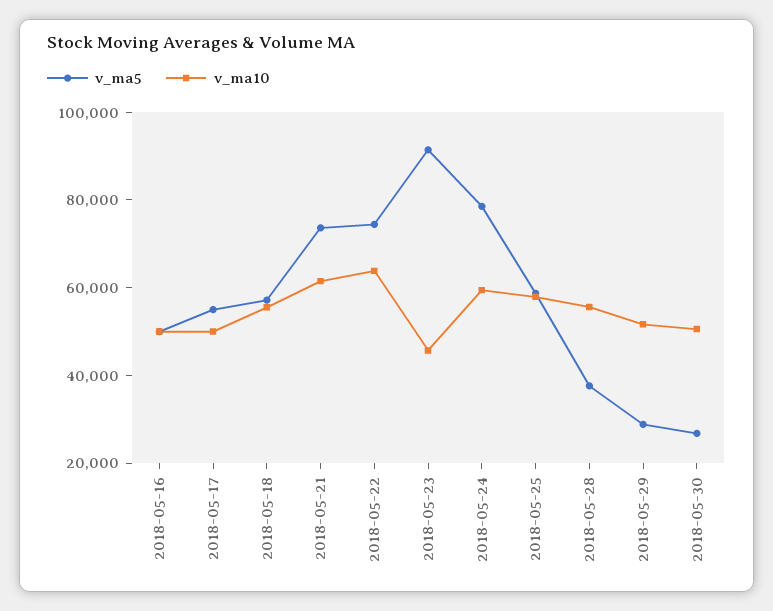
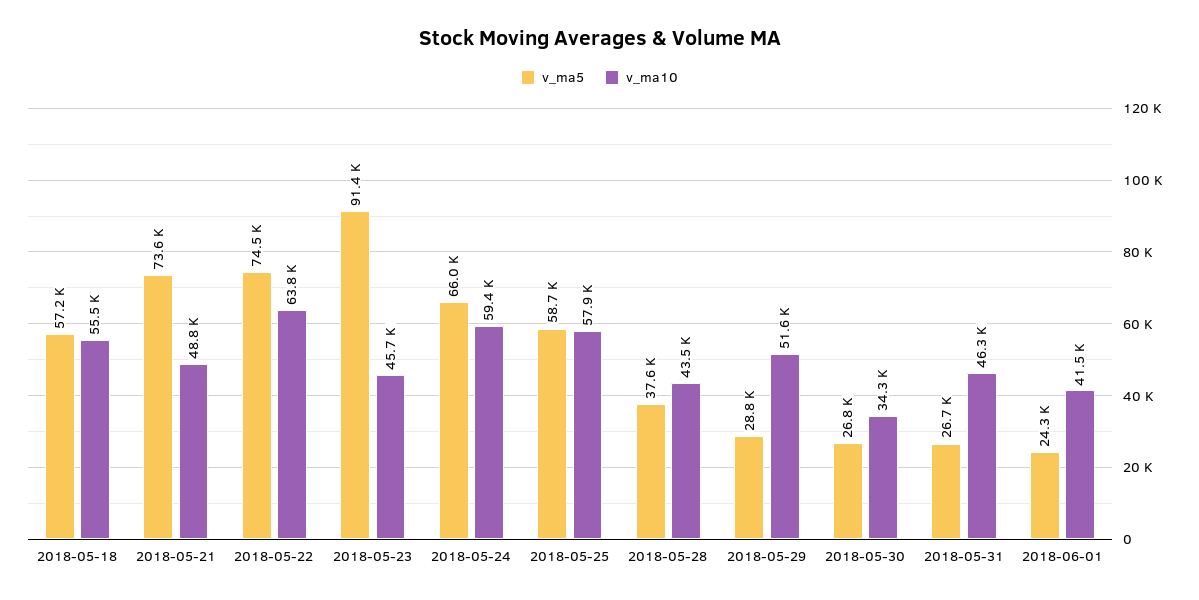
v_ma5, 2018-05-16: 50000 -> none
v_ma10, 2018-05-16: 50000 -> none
v_ma5, 2018-05-17: 55000 -> none
v_ma10, 2018-05-17: 50000 -> none
v_ma10, 2018-05-21: 60000 -> 48800
v_ma5, 2018-05-24: 80000 -> 66000
v_ma10, 2018-05-28: 55000 -> 43500
v_ma10, 2018-05-30: 50000 -> 34300
v_ma5, 2018-05-31: none -> 26700
v_ma10, 2018-05-31: none -> 46300
v_ma5, 2018-06-01: none -> 24300
v_ma10, 2018-06-01: none -> 41500

